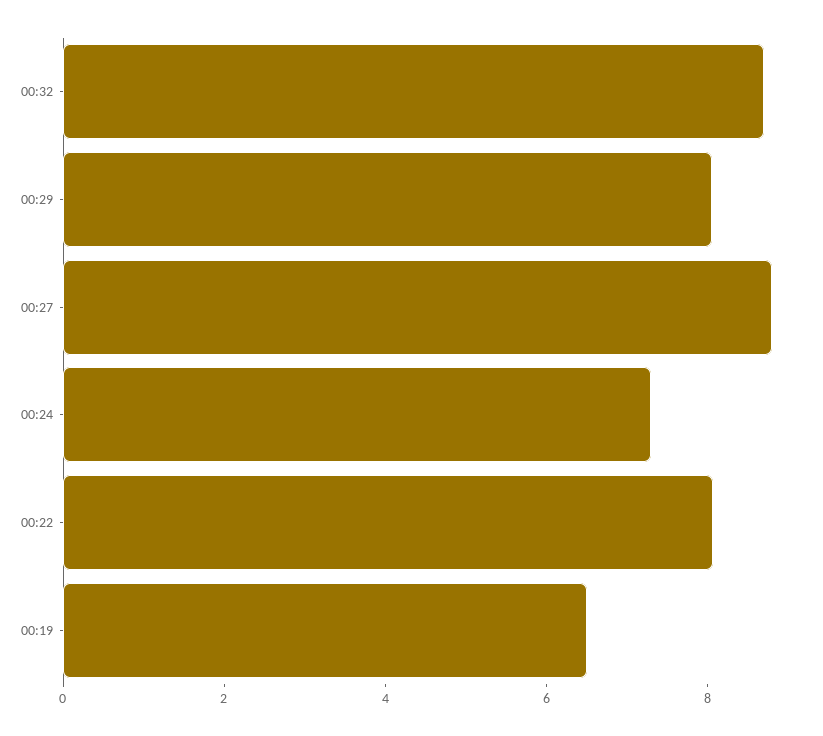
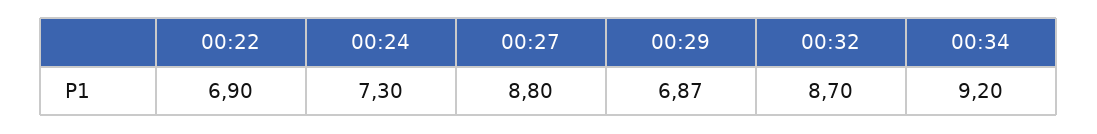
00:29: 8 -> 6.87
00:22: 8 -> 6.9
00:19: 6.5 -> none
00:34: none -> 9.2

